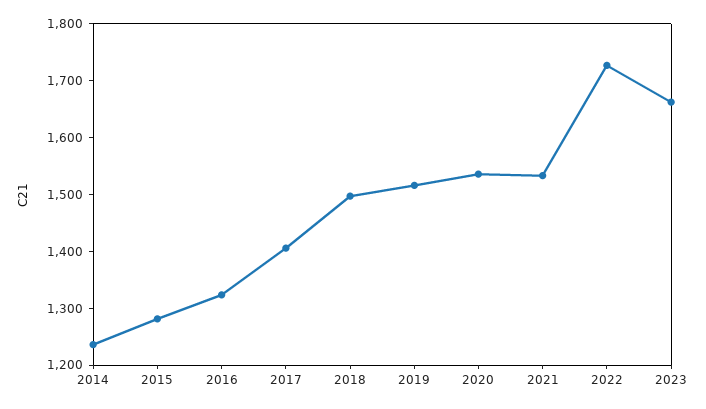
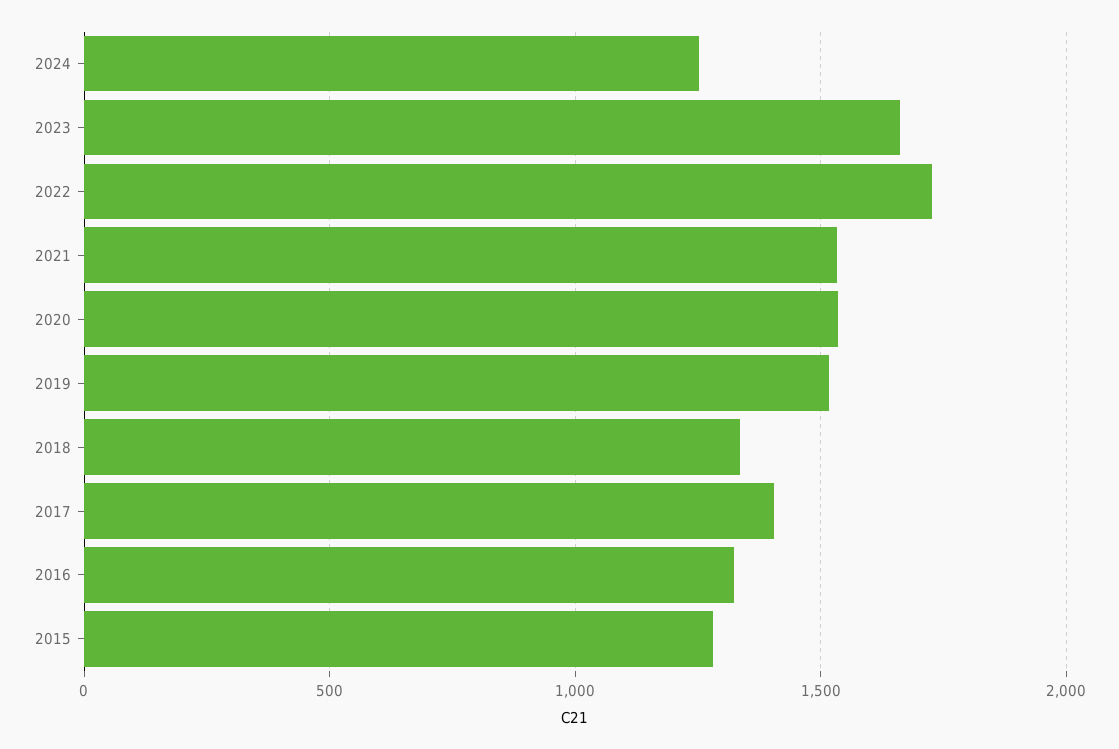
2014: 1240 -> none
2018: 1500 -> 1350
2024: none -> 1250

